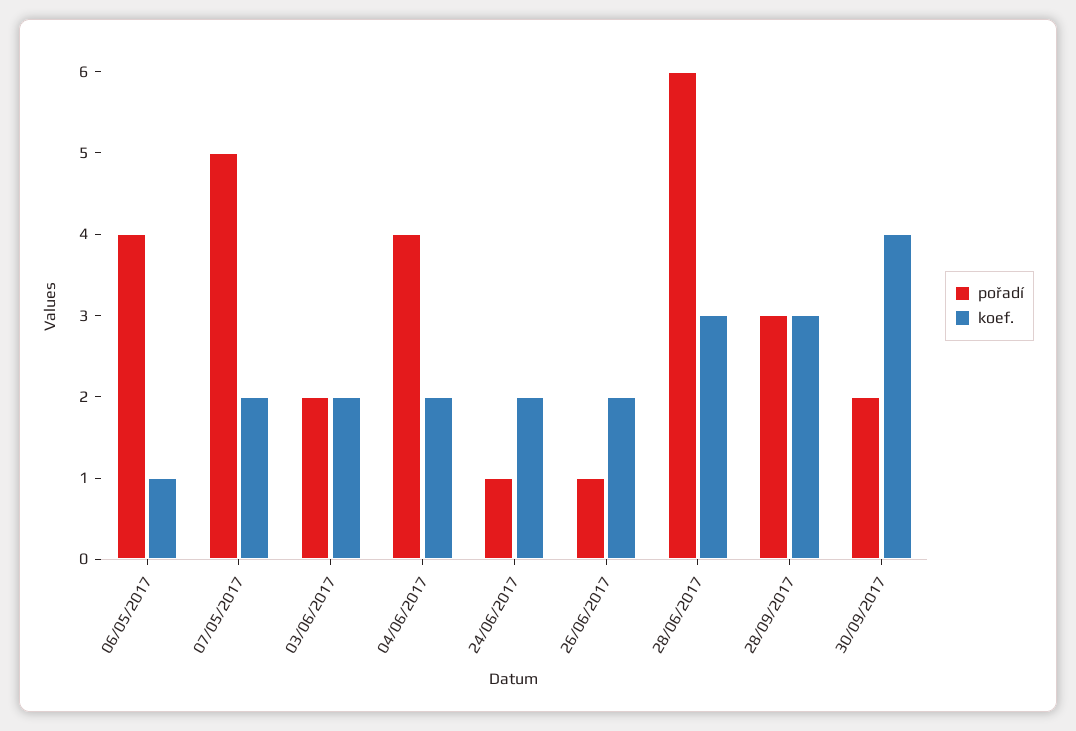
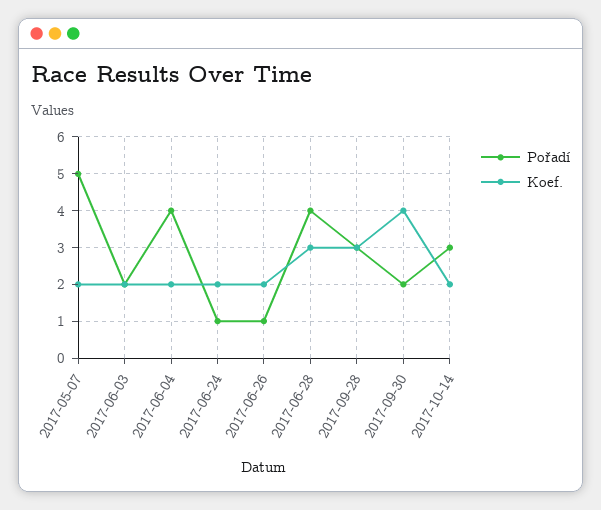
pořadí, 06/05/2017: 4 -> none
koef., 06/05/2017: 1 -> none
pořadí, 28/06/2017: 6 -> 4
pořadí, 2017-10-14: none -> 3
koef., 2017-10-14: none -> 2

